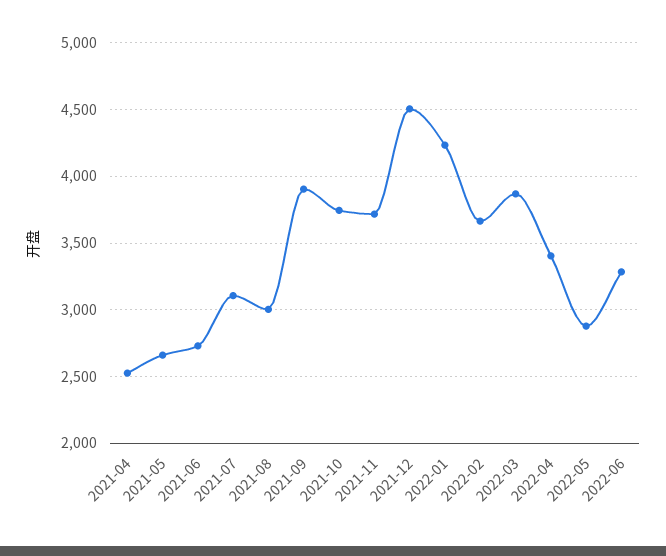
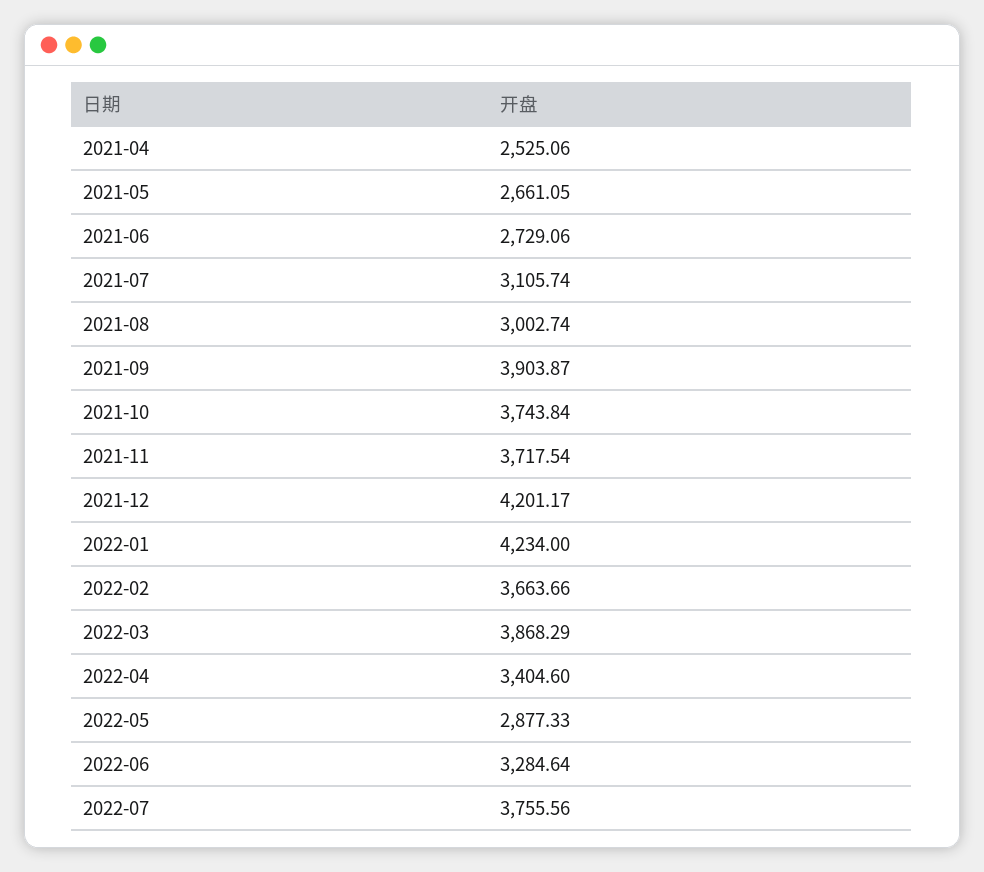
2021-12: 4500 -> 4201.17
2022-07: none -> 3755.56

